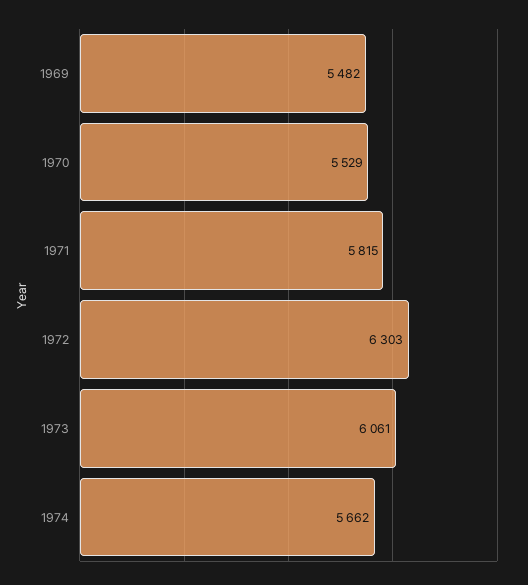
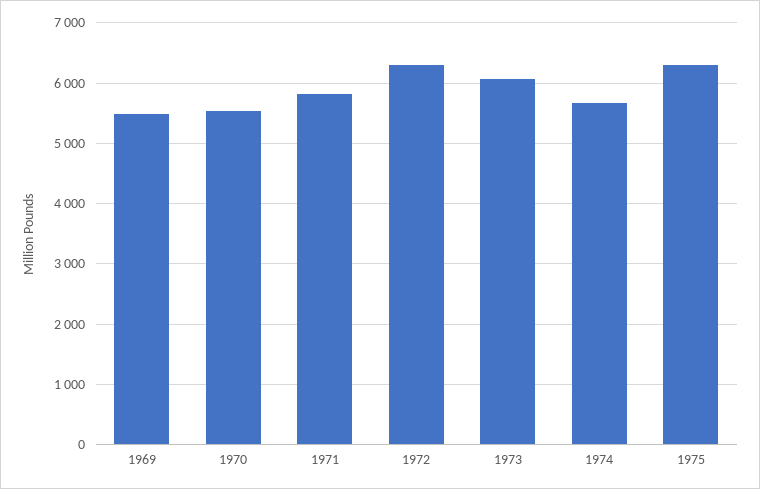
1975: none -> 6300

